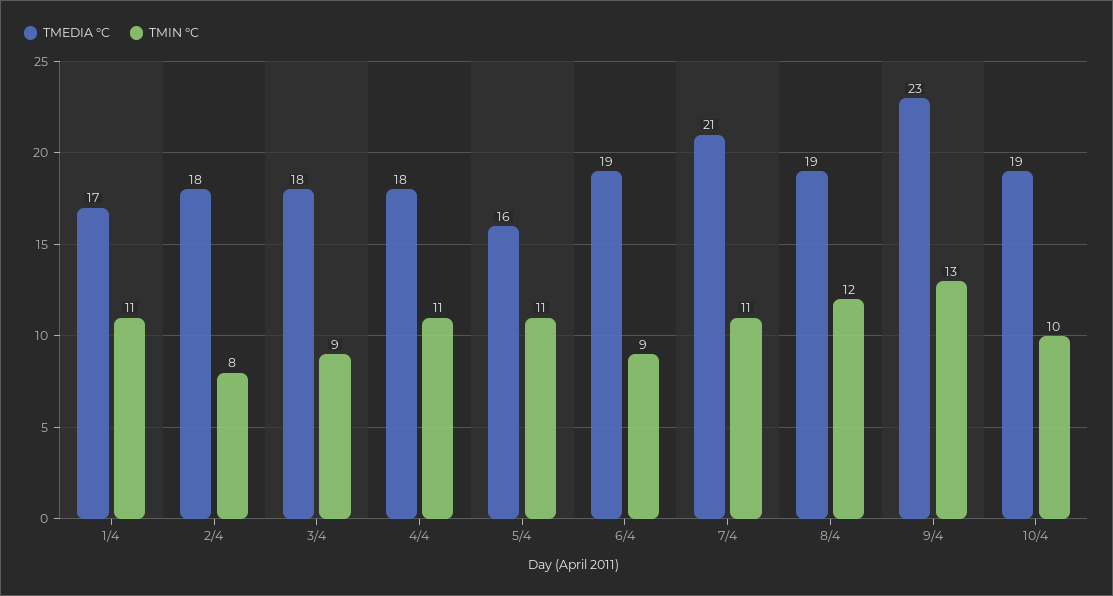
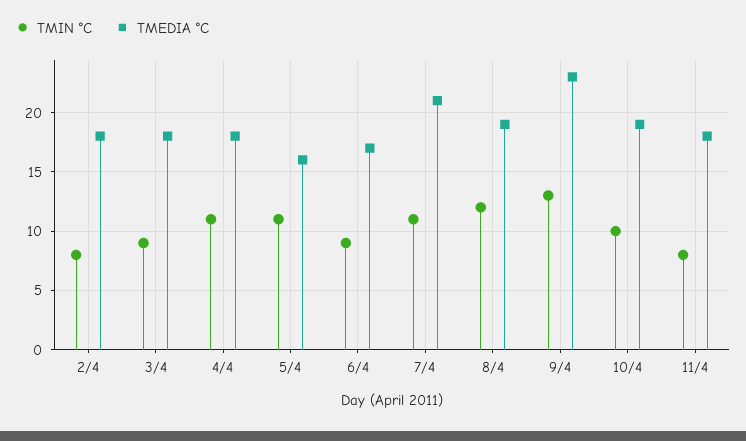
TMEDIA °C, 1/4: 17 -> none
TMIN °C, 1/4: 11 -> none
TMEDIA °C, 6/4: 19 -> 17
TMIN °C, 11/4: none -> 8
TMEDIA °C, 11/4: none -> 18

